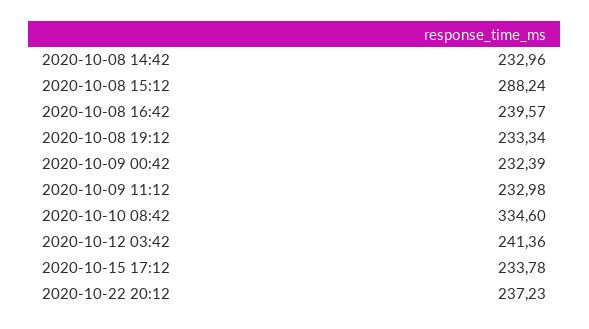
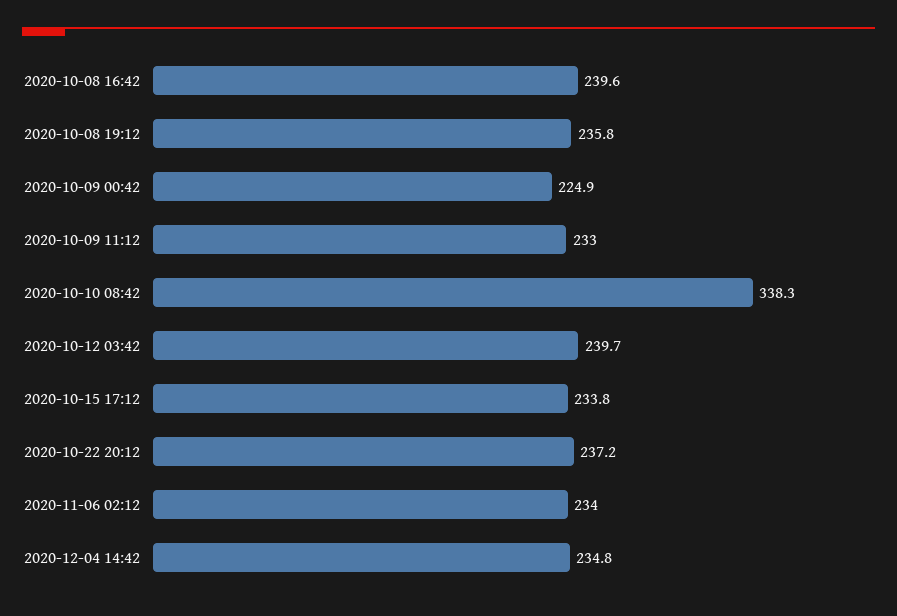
2020-10-08 14:42: 232.96 -> none
2020-10-08 15:12: 288.24 -> none
2020-10-08 19:12: 233.34 -> 235.8
2020-10-09 00:42: 232.39 -> 224.9
2020-10-10 08:42: 334.6 -> 338.3
2020-10-12 03:42: 241.36 -> 239.7
2020-11-06 02:12: none -> 234
2020-12-04 14:42: none -> 234.8

